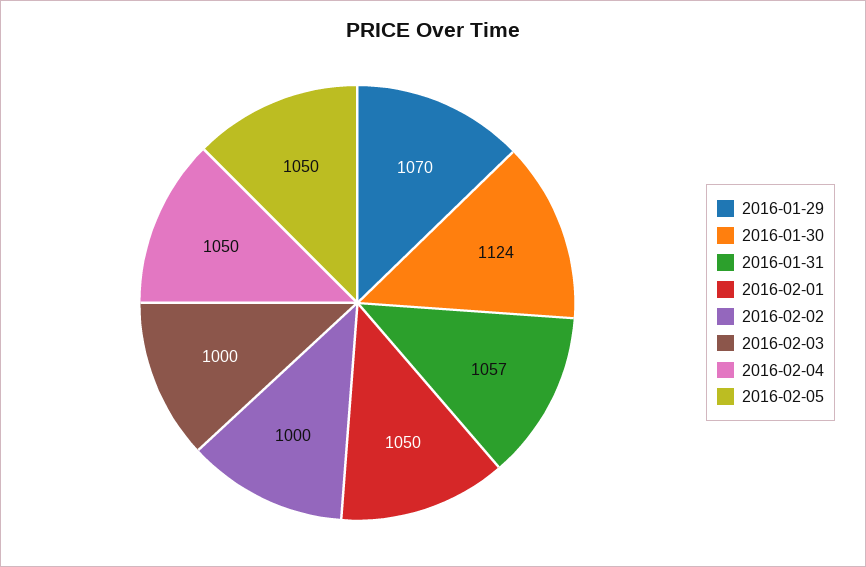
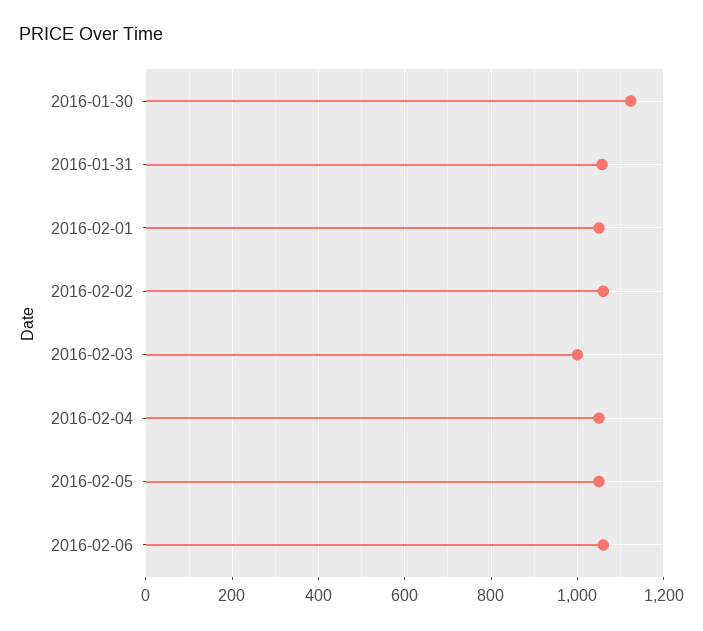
2016-01-29: 1070 -> none
2016-02-02: 1000 -> 1060
2016-02-06: none -> 1060

